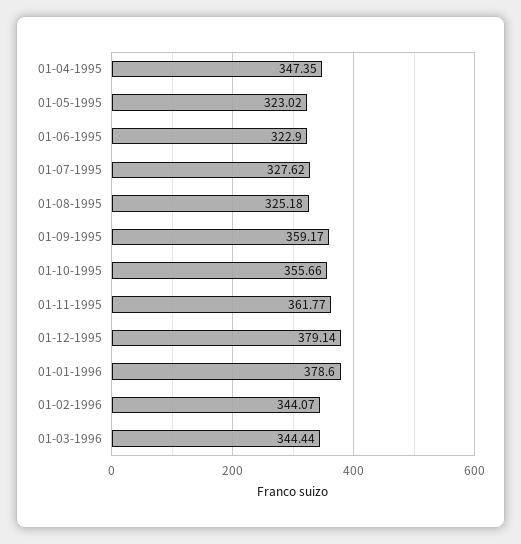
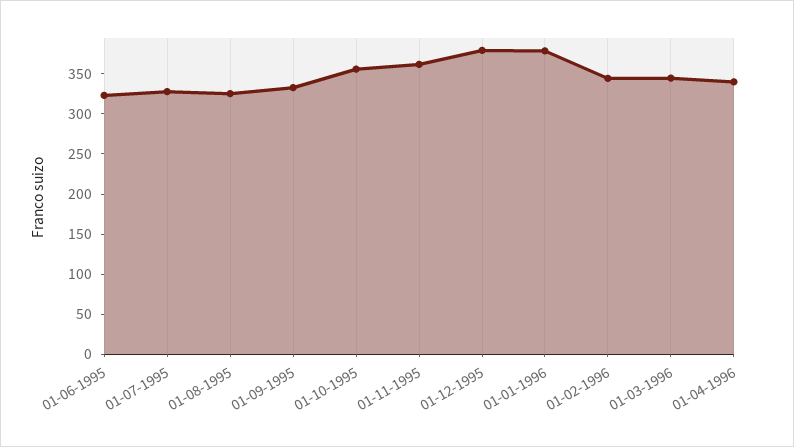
01-04-1995: 347.35 -> none
01-05-1995: 323.02 -> none
01-09-1995: 359.17 -> 330
01-04-1996: none -> 340

